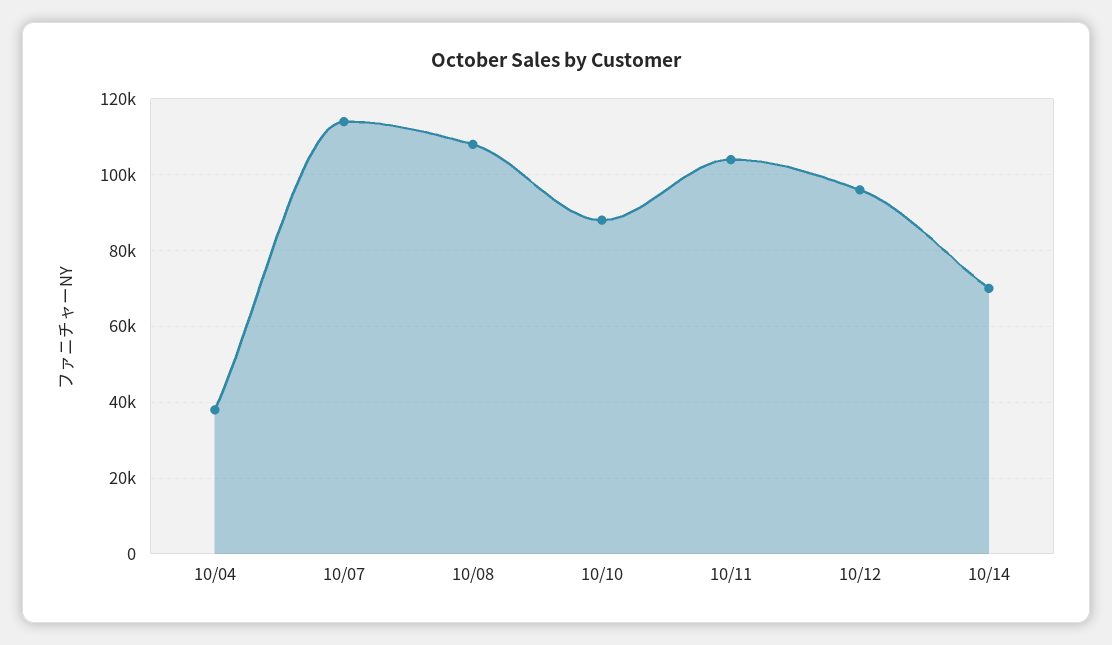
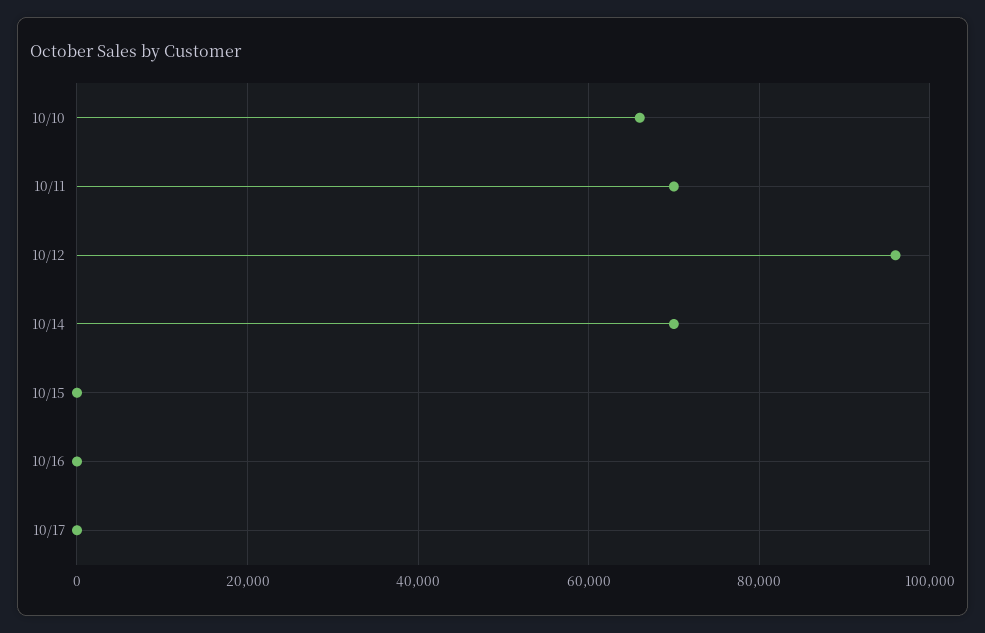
10/04: 38000 -> none
10/07: 114000 -> none
10/08: 108000 -> none
10/10: 88000 -> 66000
10/11: 104000 -> 70000
10/15: none -> 0
10/16: none -> 0
10/17: none -> 0

